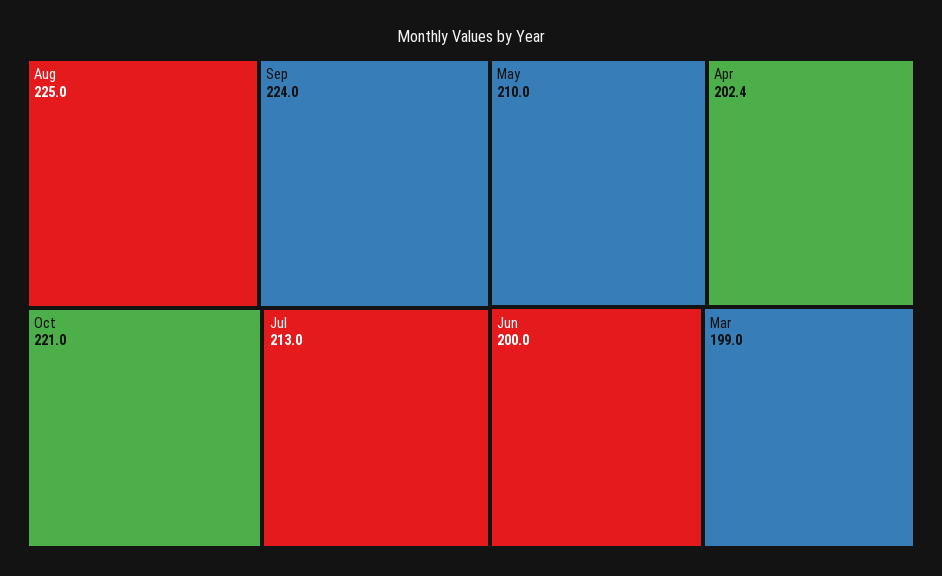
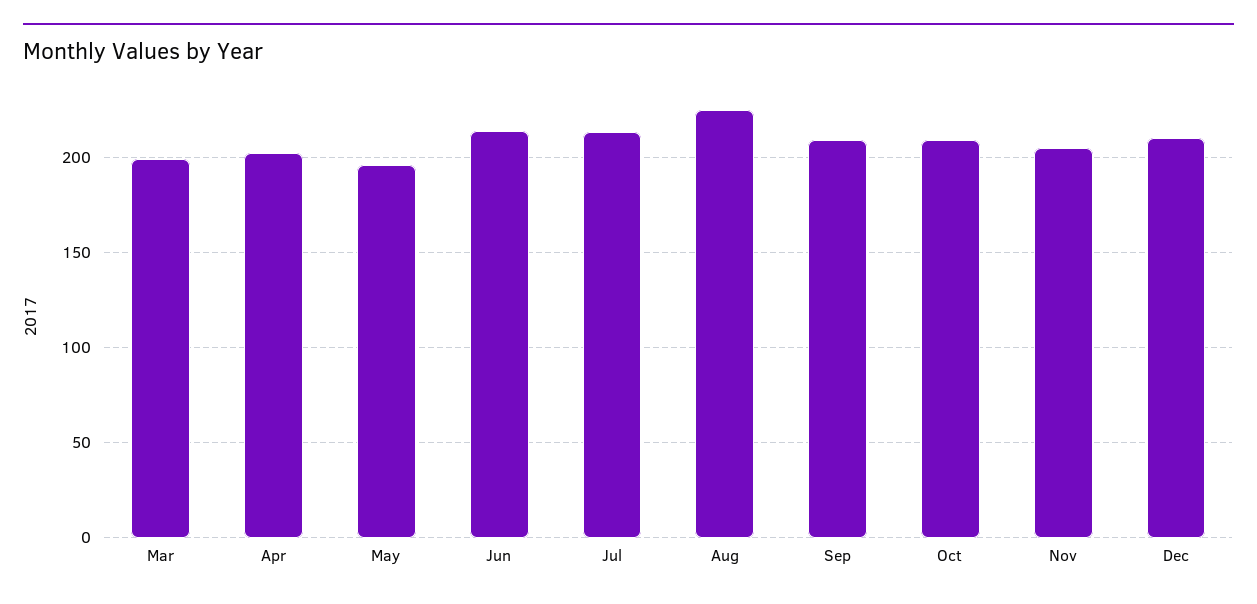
Sep: 224 -> 210
Oct: 221 -> 210
May: 210 -> 195
Jun: 200 -> 215
Nov: none -> 205
Dec: none -> 210

